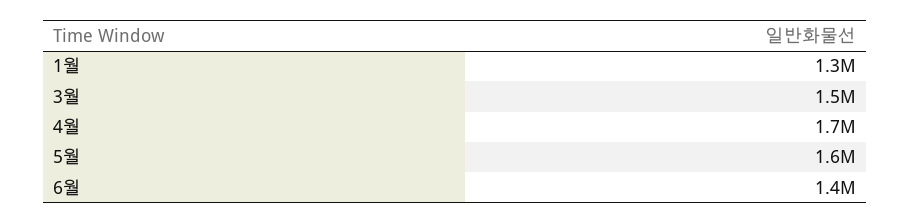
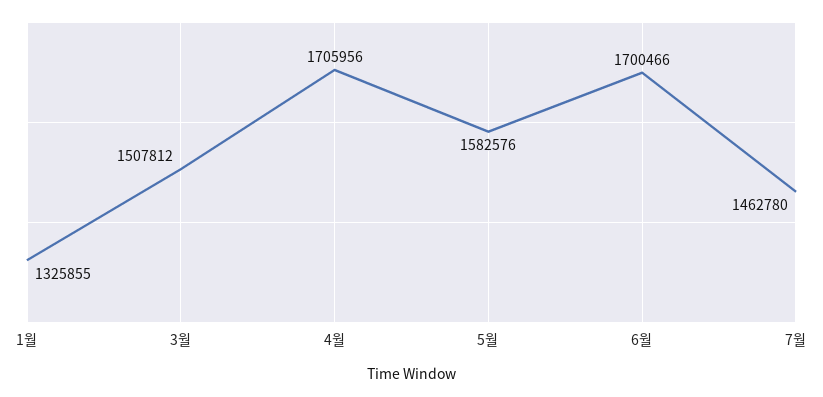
6월: 1400000 -> 1700466
7월: none -> 1462780

